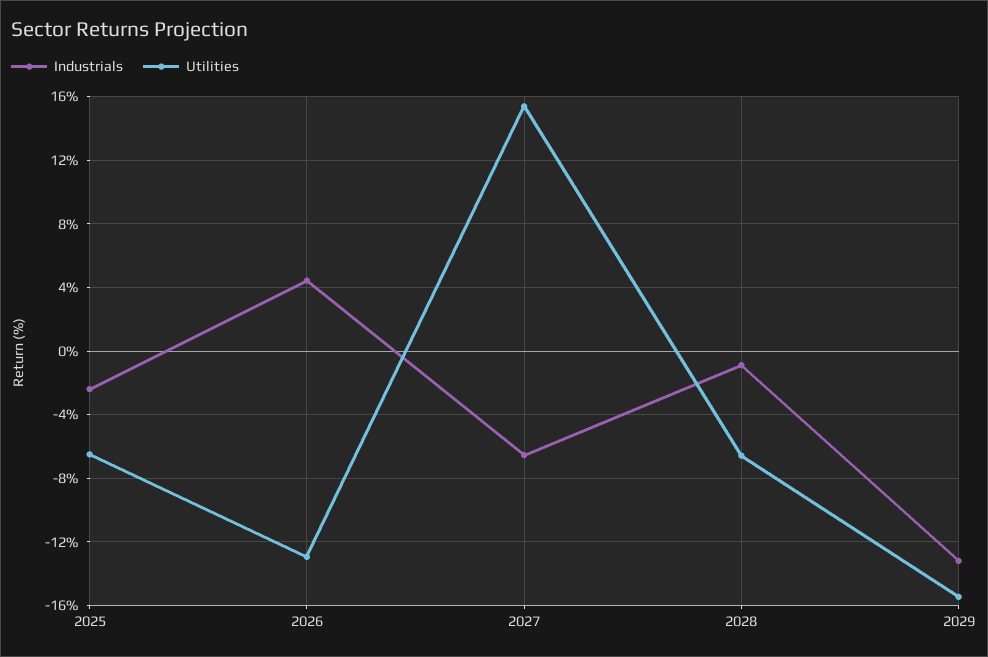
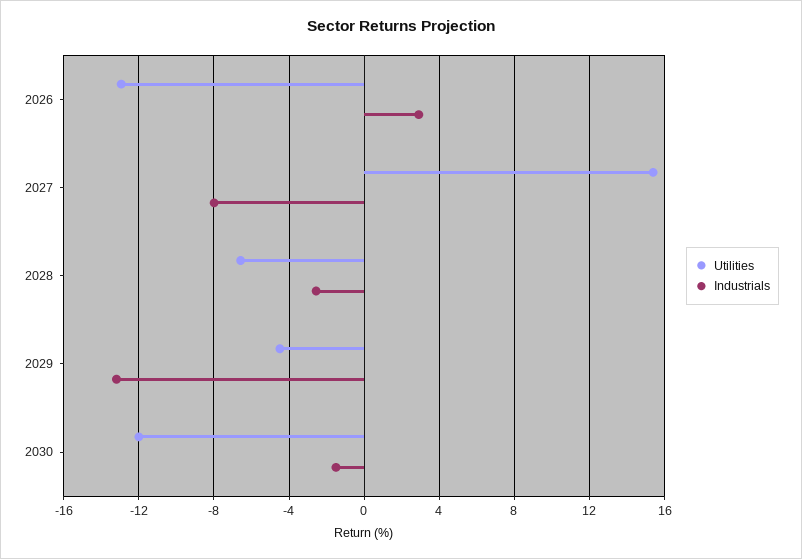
Industrials, 2025: -2.5 -> none
Utilities, 2025: -6.5 -> none
Industrials, 2026: 4.5 -> 3
Industrials, 2027: -6.5 -> -8
Industrials, 2028: -1 -> -2.5
Utilities, 2029: -15.5 -> -4.5
Utilities, 2030: none -> -12
Industrials, 2030: none -> -1.5

